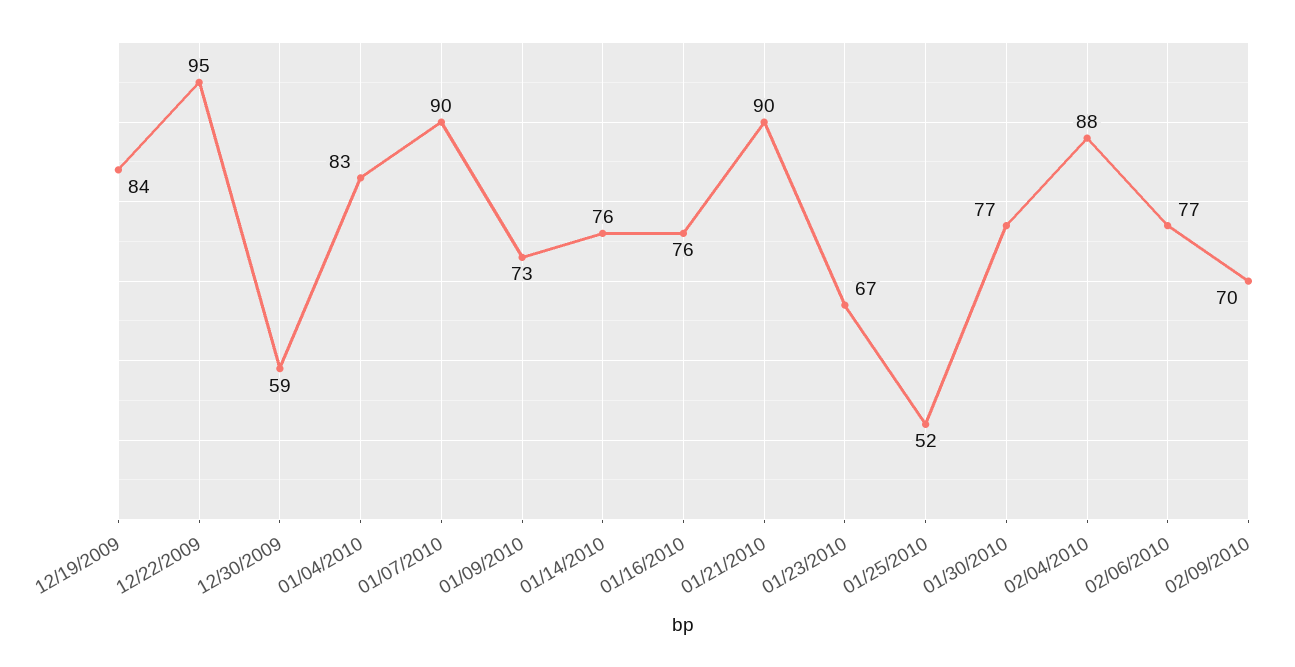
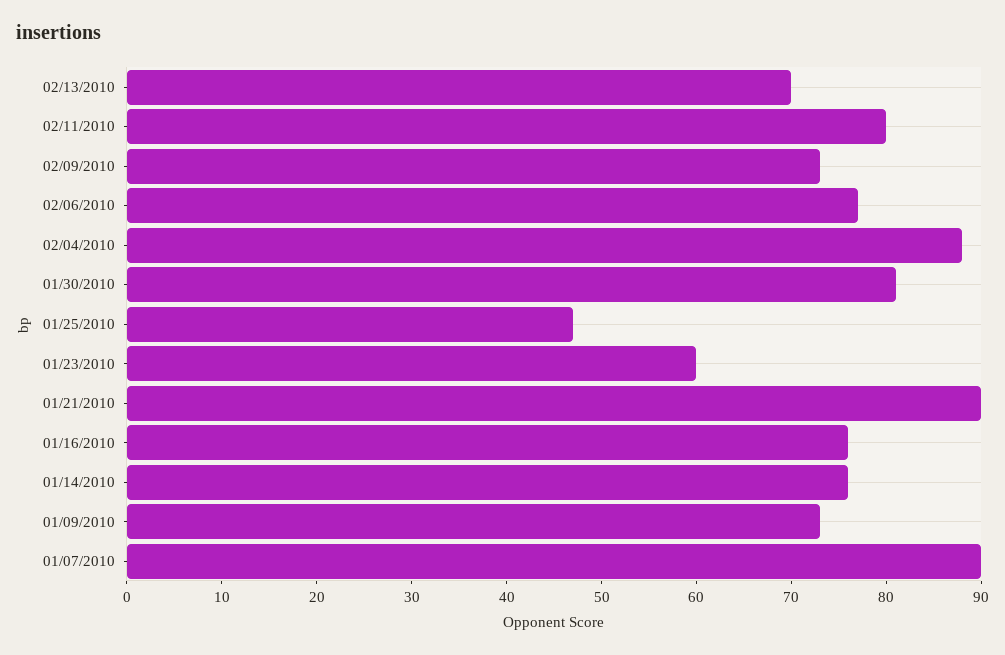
12/19/2009: 84 -> none
12/22/2009: 95 -> none
12/30/2009: 59 -> none
01/04/2010: 83 -> none
01/23/2010: 67 -> 60
01/25/2010: 52 -> 47
01/30/2010: 77 -> 81
02/09/2010: 70 -> 73
02/13/2010: none -> 70
02/11/2010: none -> 80

